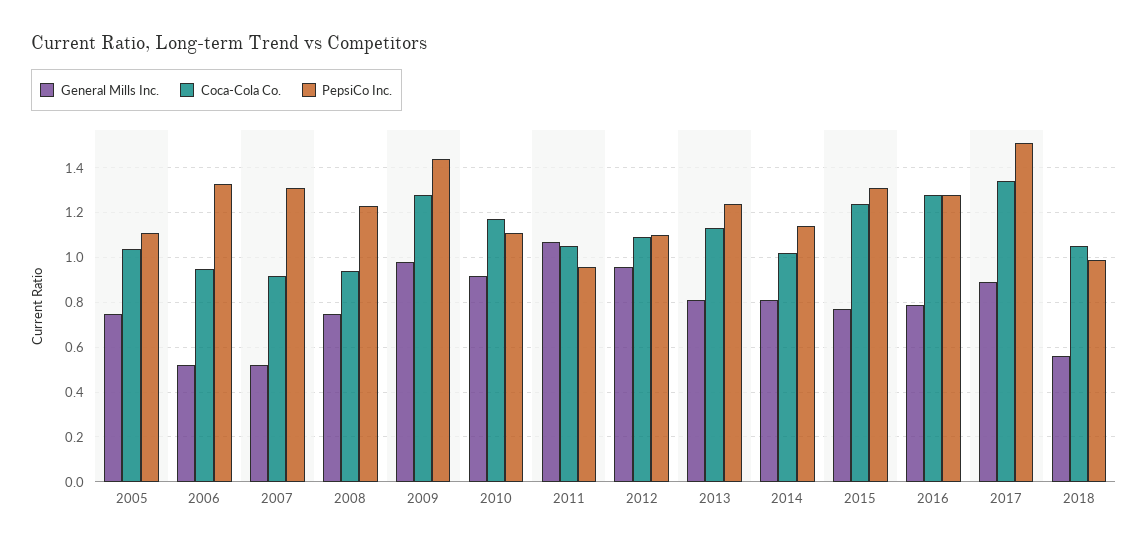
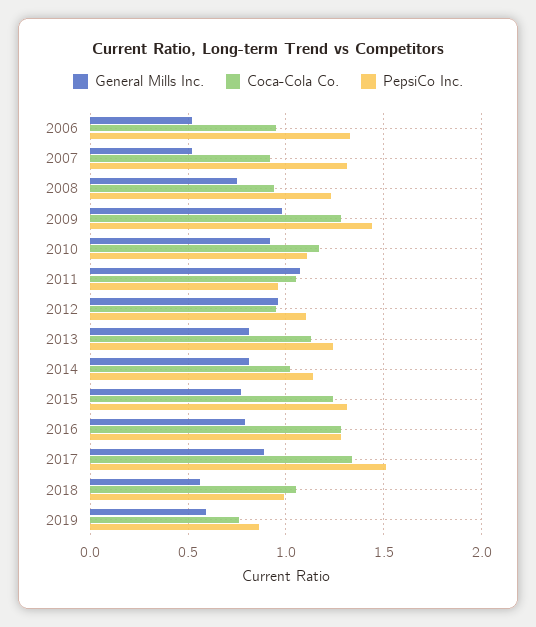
General Mills Inc., 2005: 0.75 -> none
Coca-Cola Co., 2005: 1.05 -> none
PepsiCo Inc., 2005: 1.1 -> none
Coca-Cola Co., 2012: 1.1 -> 0.95
General Mills Inc., 2019: none -> 0.6
Coca-Cola Co., 2019: none -> 0.75
PepsiCo Inc., 2019: none -> 0.85

